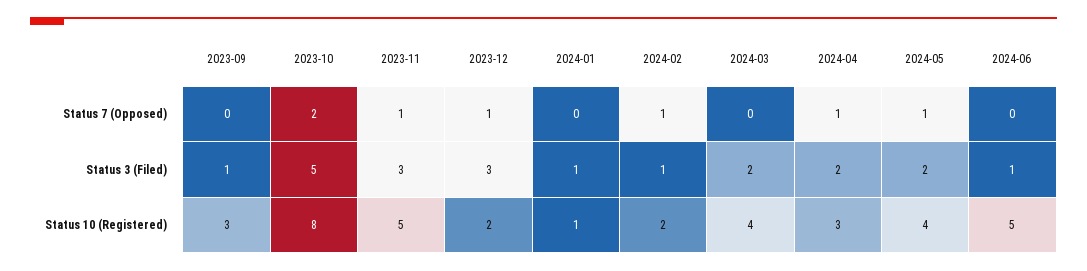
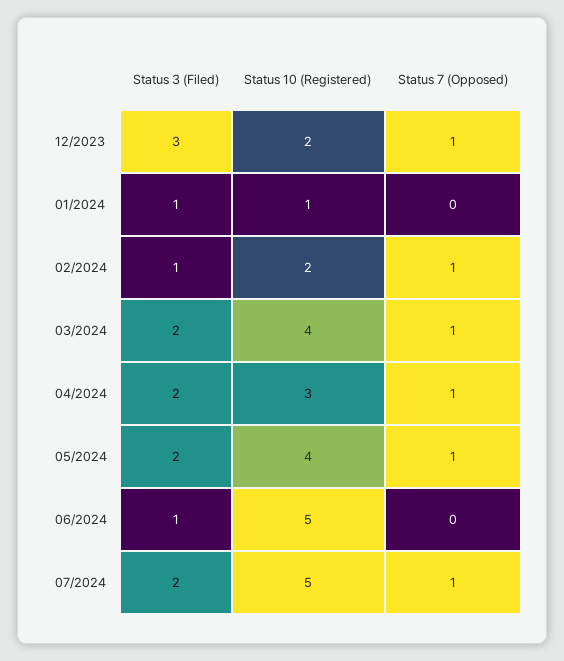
2023-09, Status 7 (Opposed): 0 -> none
2023-10, Status 7 (Opposed): 2 -> none
2023-11, Status 7 (Opposed): 1 -> none
2024-03, Status 7 (Opposed): 0 -> 1
2023-09, Status 3 (Filed): 1 -> none
2023-10, Status 3 (Filed): 5 -> none
2023-11, Status 3 (Filed): 3 -> none
2023-09, Status 10 (Registered): 3 -> none
2023-10, Status 10 (Registered): 8 -> none
2023-11, Status 10 (Registered): 5 -> none
07/2024, Status 3 (Filed): none -> 2
07/2024, Status 10 (Registered): none -> 5
07/2024, Status 7 (Opposed): none -> 1

